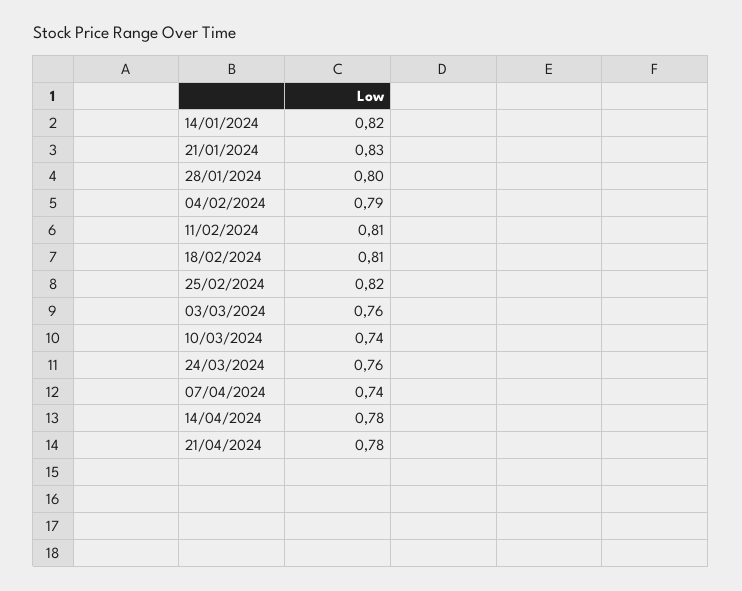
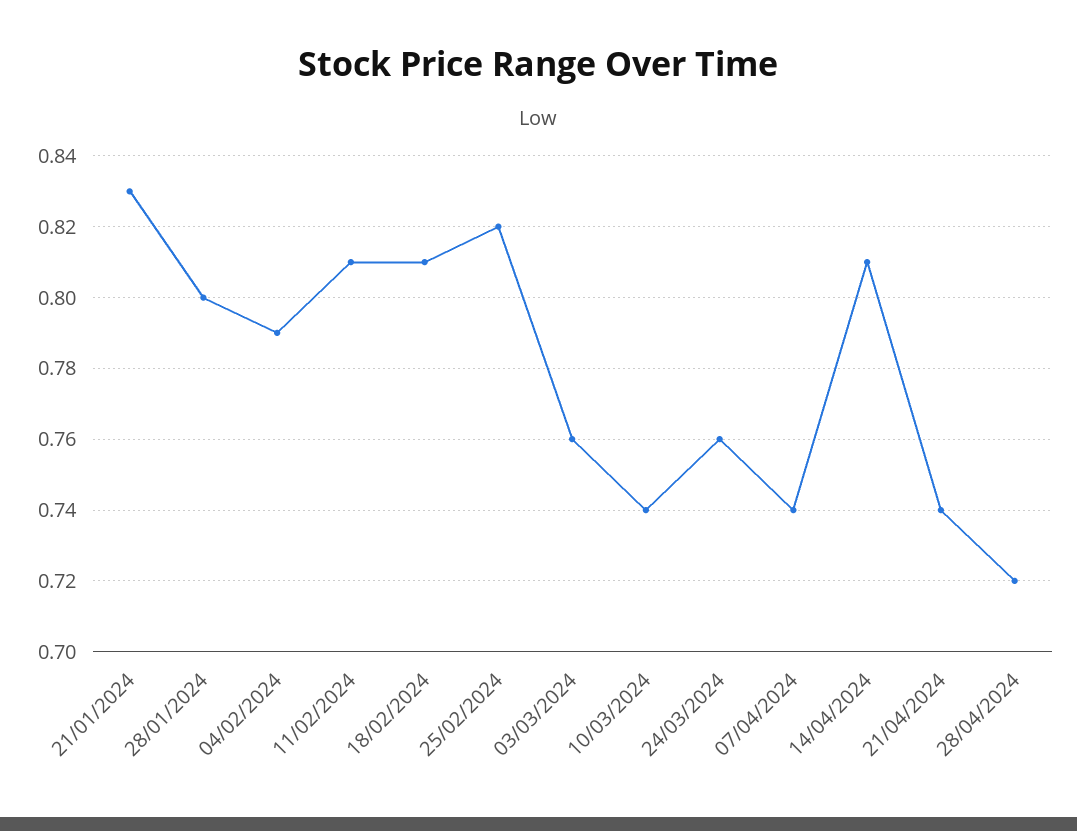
14/01/2024: 0.82 -> none
14/04/2024: 0.78 -> 0.81
21/04/2024: 0.78 -> 0.74
28/04/2024: none -> 0.72

